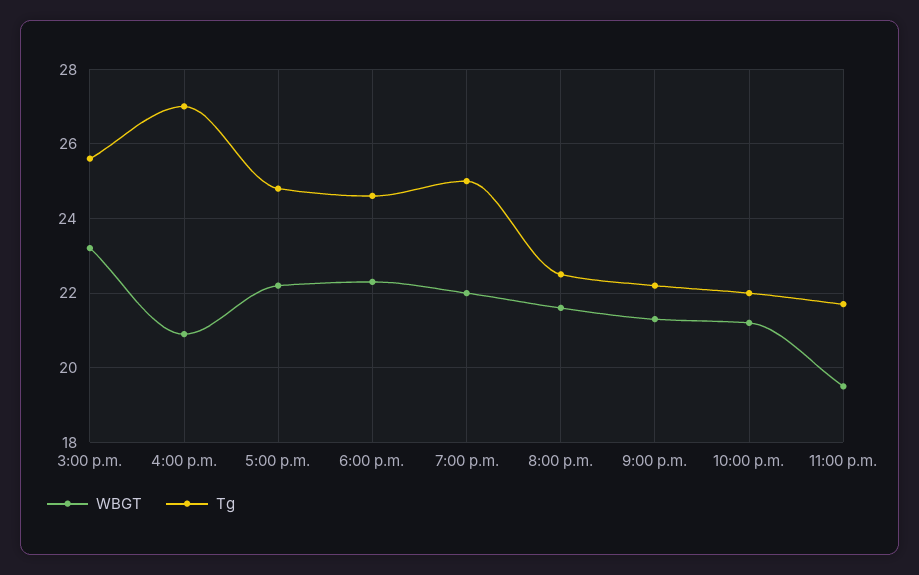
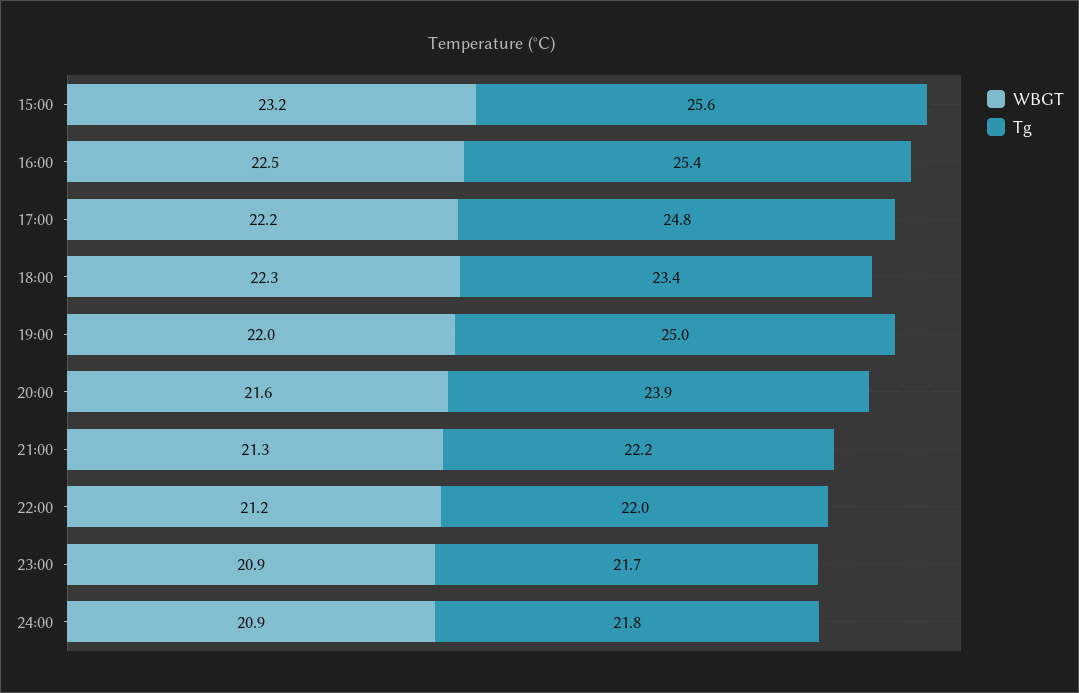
WBGT, 4:00 p.m.: 21 -> 22.5
Tg, 4:00 p.m.: 27 -> 25.4
Tg, 6:00 p.m.: 24.5 -> 23.4
Tg, 8:00 p.m.: 22.5 -> 23.9
WBGT, 11:00 p.m.: 19.5 -> 20.9
WBGT, 24:00: none -> 20.9
Tg, 24:00: none -> 21.8

